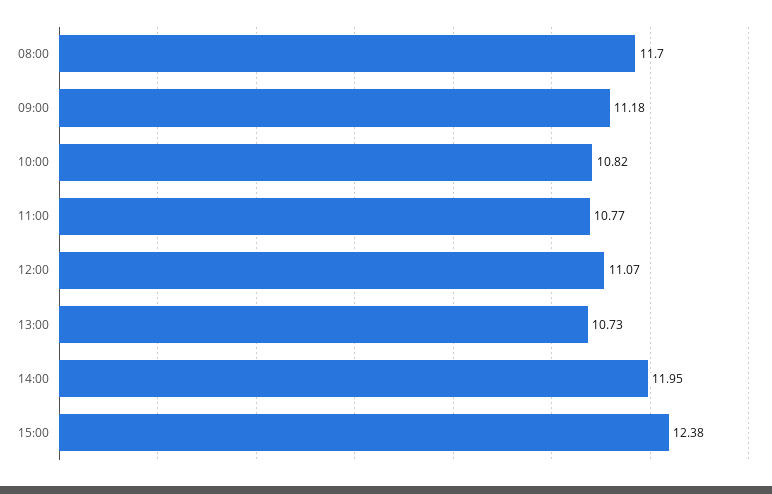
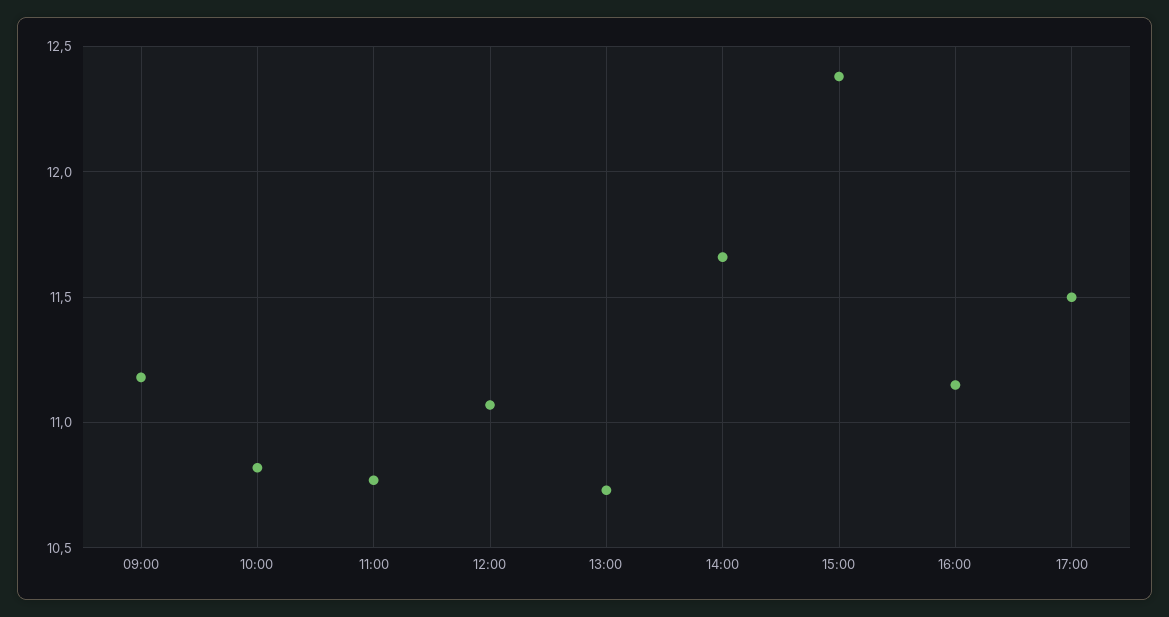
08:00: 11.7 -> none
14:00: 11.95 -> 11.65
16:00: none -> 11.15
17:00: none -> 11.5

